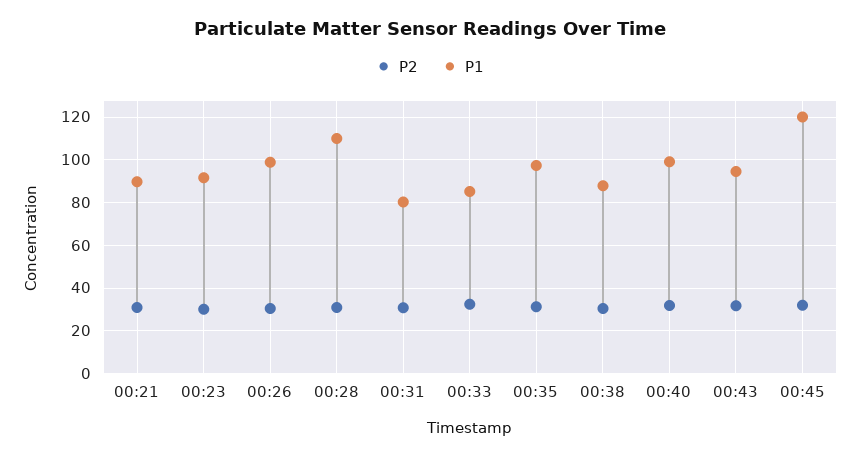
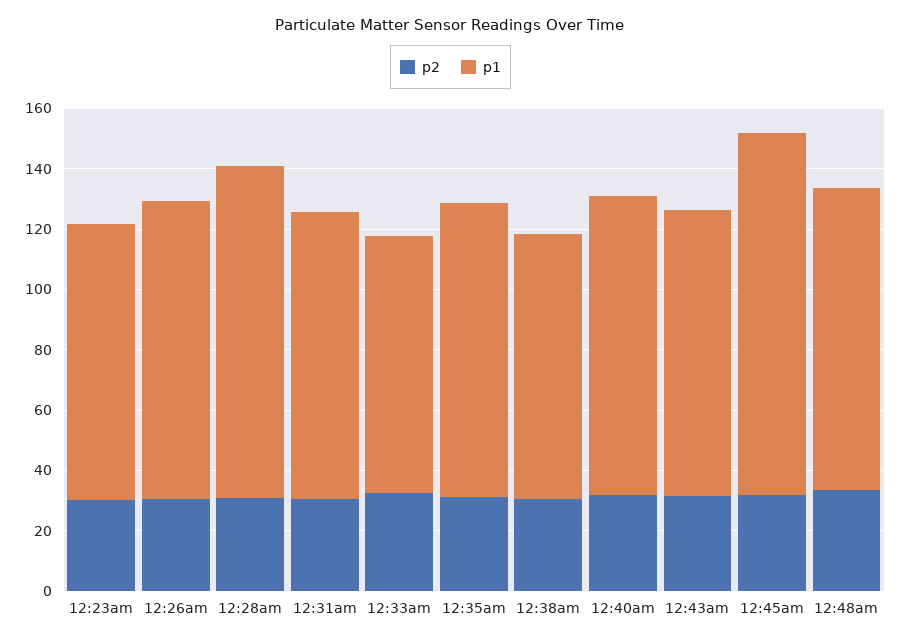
P2, 00:21: 30 -> none
P1, 00:21: 90 -> none
P1, 00:31: 80 -> 95
P2, 12:48am: none -> 35
P1, 12:48am: none -> 100

